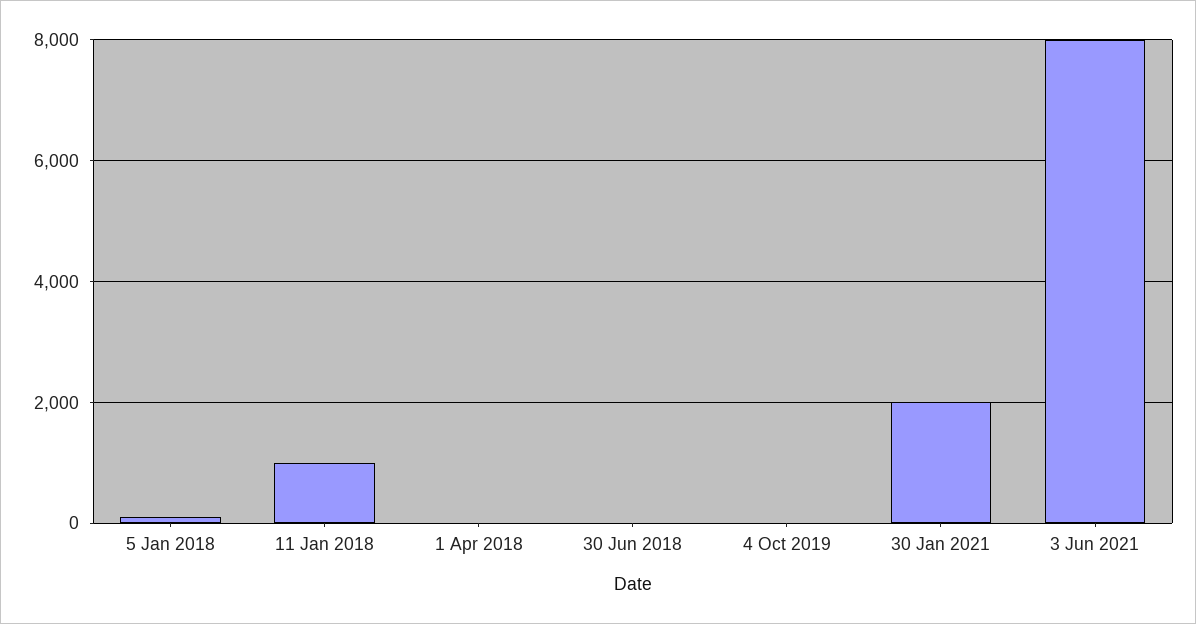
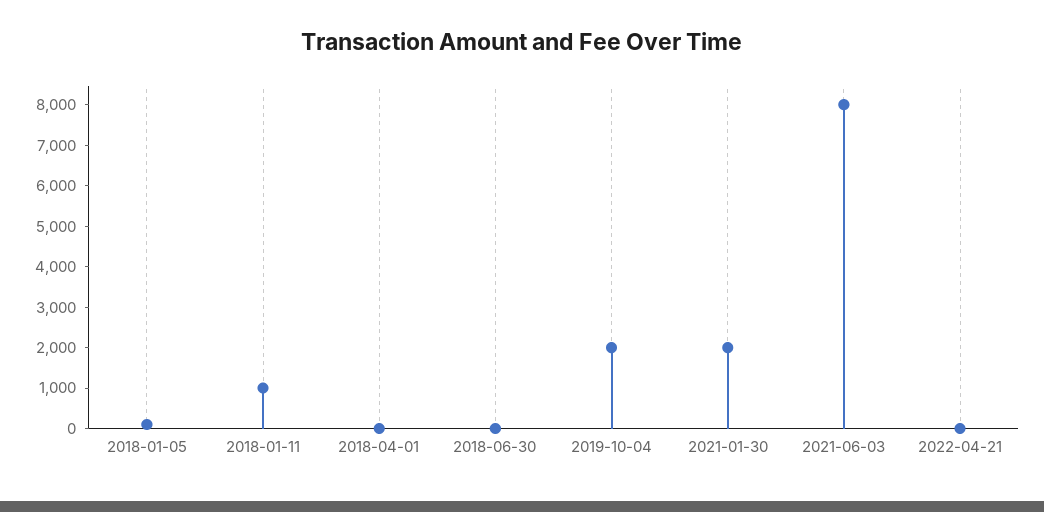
4 Oct 2019: 0 -> 2000
2022-04-21: none -> 0

